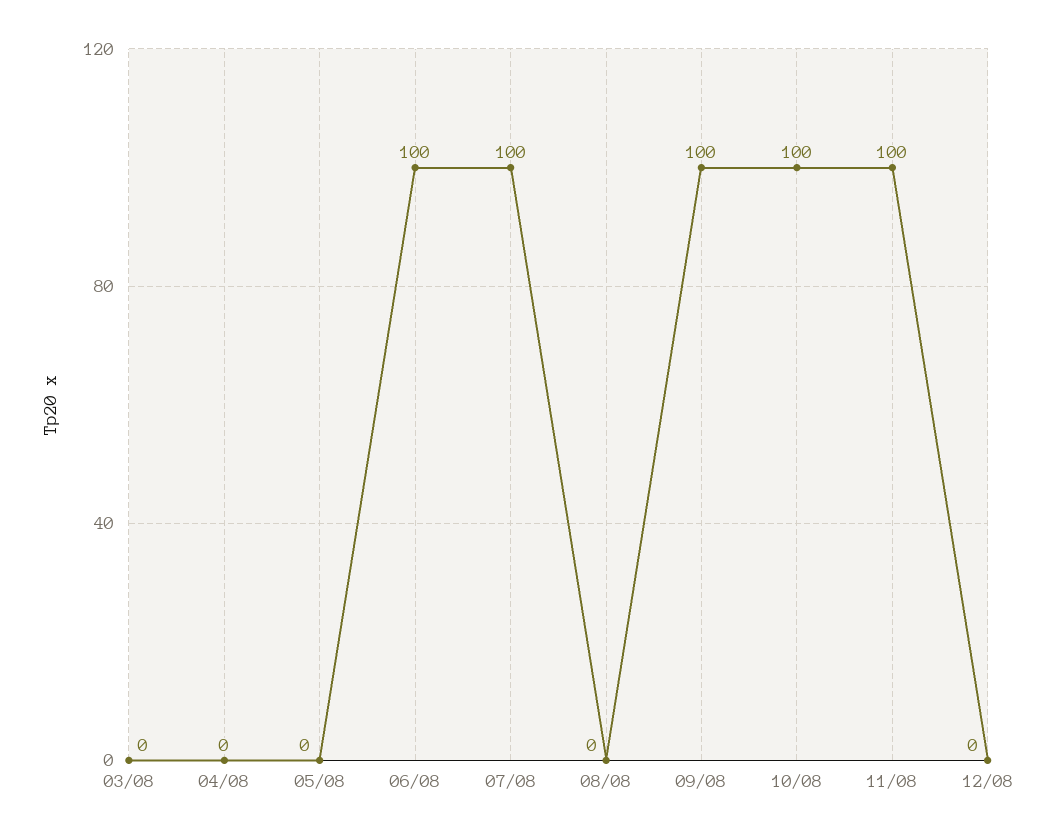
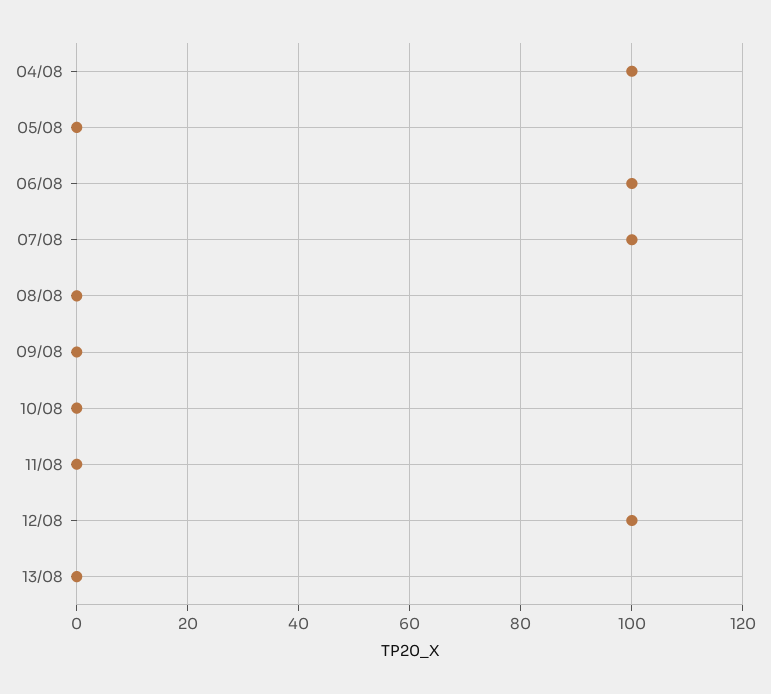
03/08: 0 -> none
04/08: 0 -> 100
09/08: 100 -> 0
10/08: 100 -> 0
11/08: 100 -> 0
12/08: 0 -> 100
13/08: none -> 0

